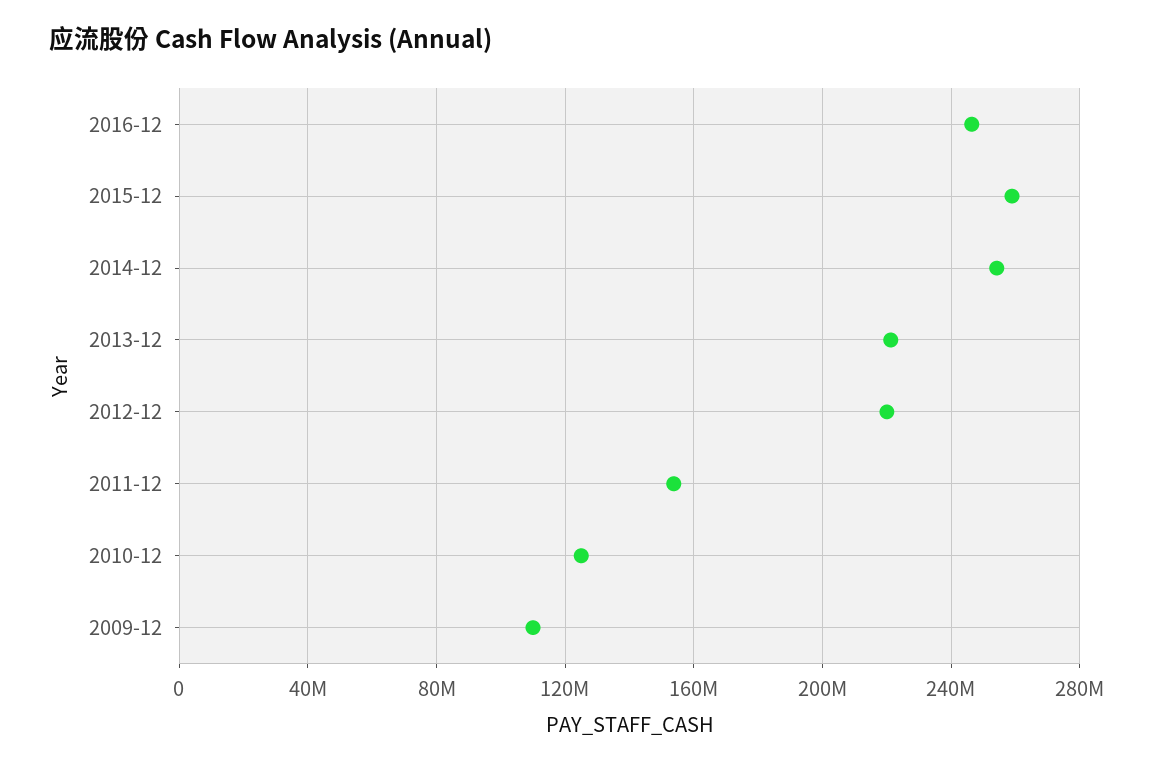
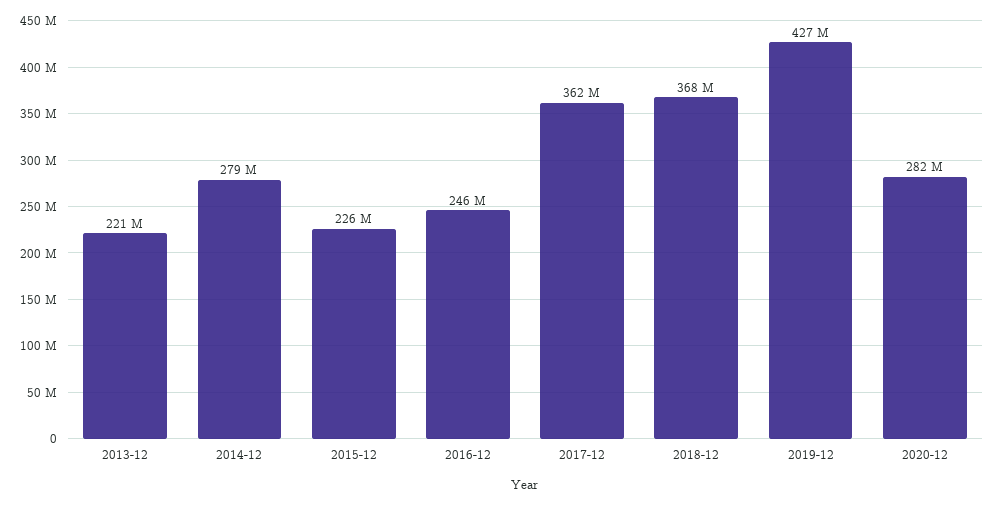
2015-12: 260000000 -> 226000000
2014-12: 255000000 -> 279000000
2012-12: 220000000 -> none
2011-12: 155000000 -> none
2010-12: 125000000 -> none
2009-12: 110000000 -> none
2017-12: none -> 362000000
2018-12: none -> 368000000
2019-12: none -> 427000000
2020-12: none -> 282000000

